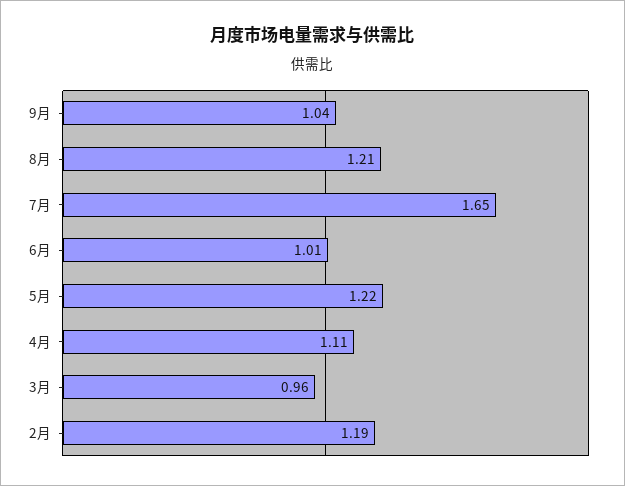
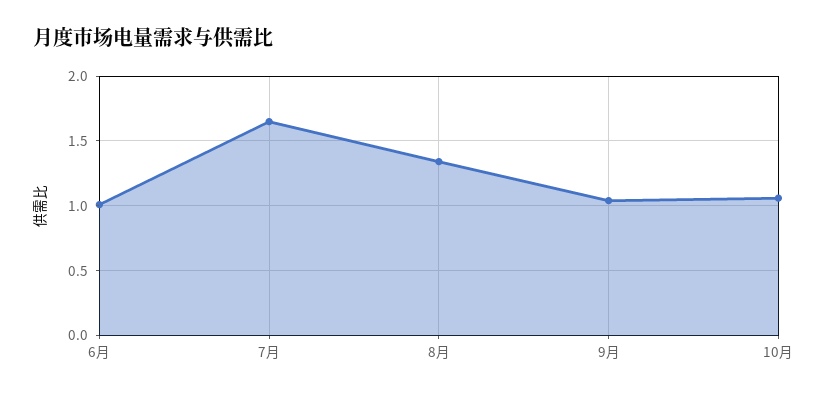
8月: 1.21 -> 1.35
5月: 1.22 -> none
4月: 1.11 -> none
3月: 0.96 -> none
2月: 1.19 -> none
10月: none -> 1.05

